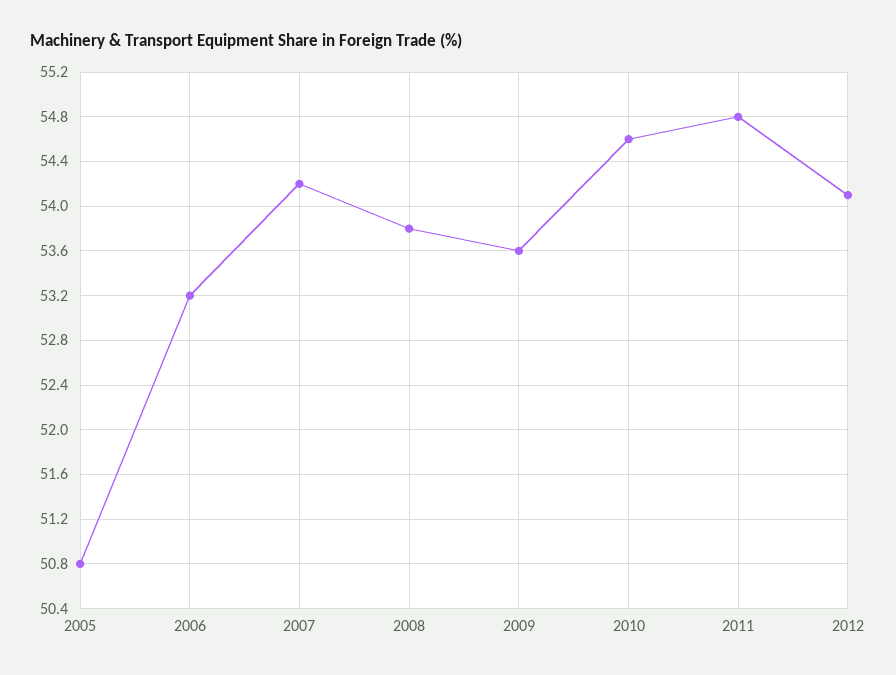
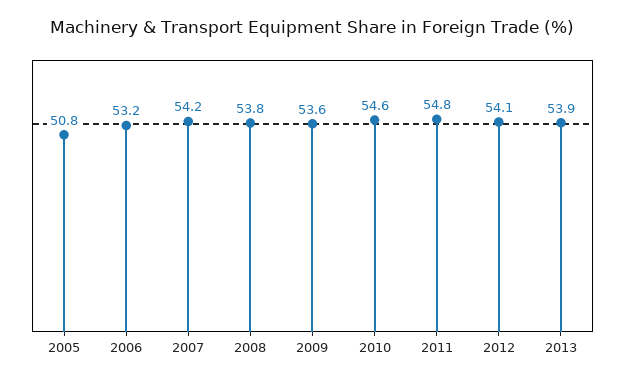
2013: none -> 53.9

